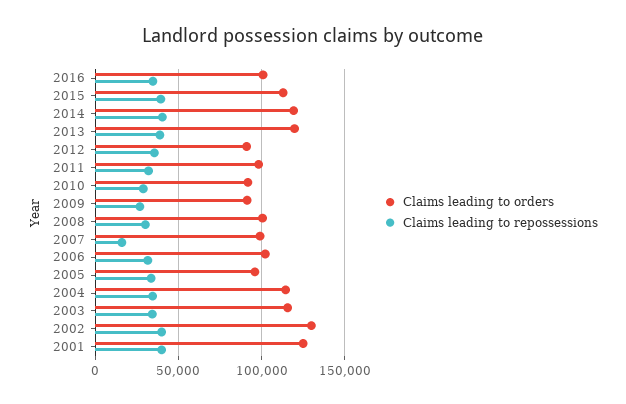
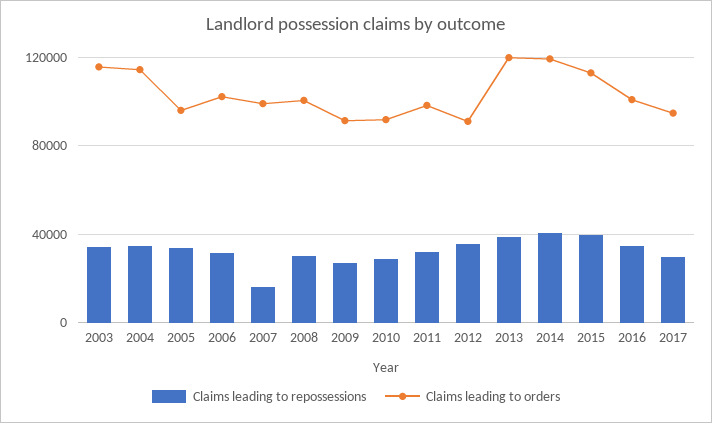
Claims leading to orders, 2002: 130000 -> none
Claims leading to repossessions, 2002: 40000 -> none
Claims leading to orders, 2001: 125000 -> none
Claims leading to repossessions, 2001: 40000 -> none
Claims leading to repossessions, 2017: none -> 30000
Claims leading to orders, 2017: none -> 95000

